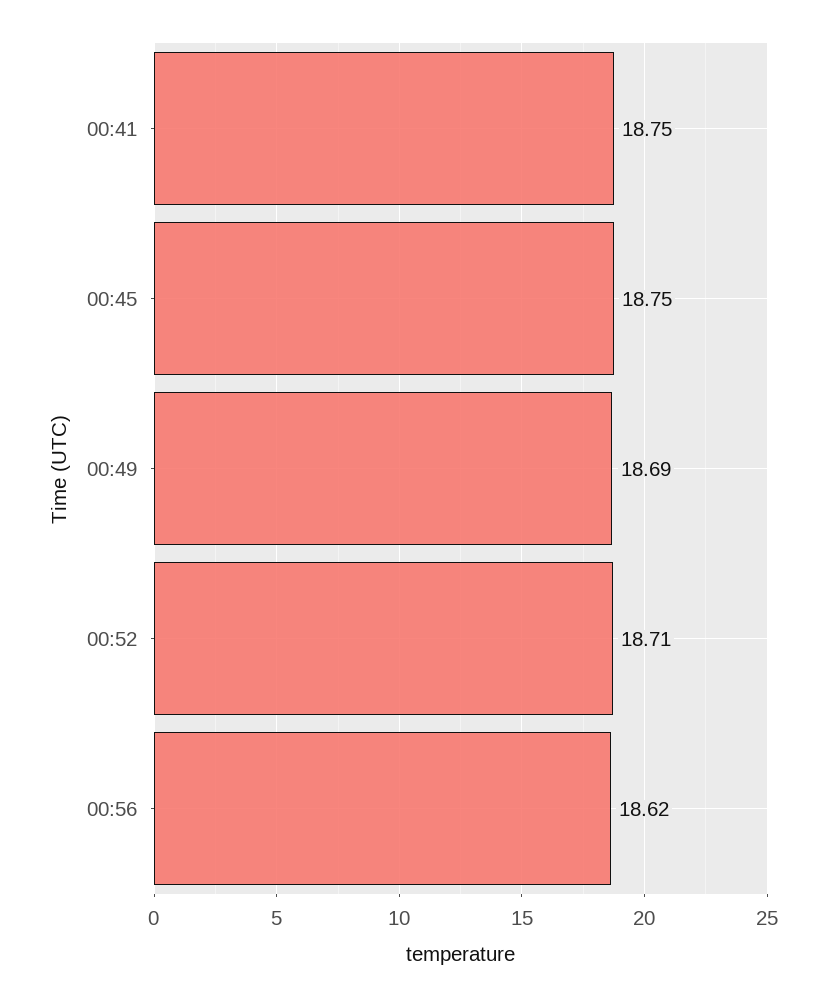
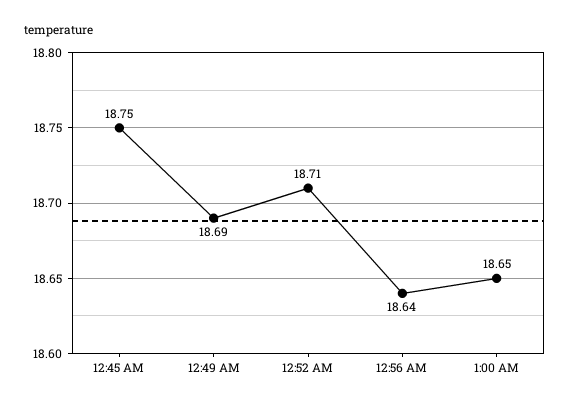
00:41: 18.75 -> none
00:56: 18.62 -> 18.64
1:00 AM: none -> 18.65

